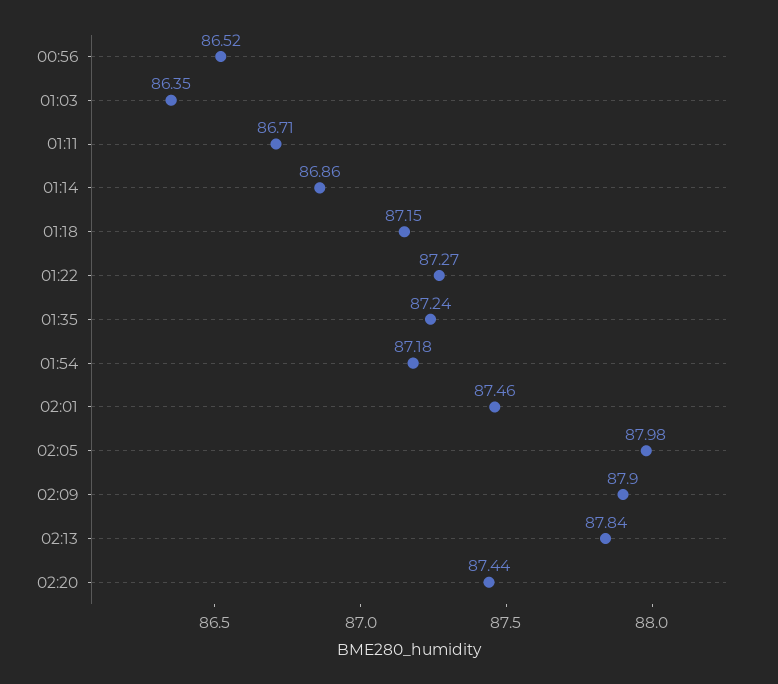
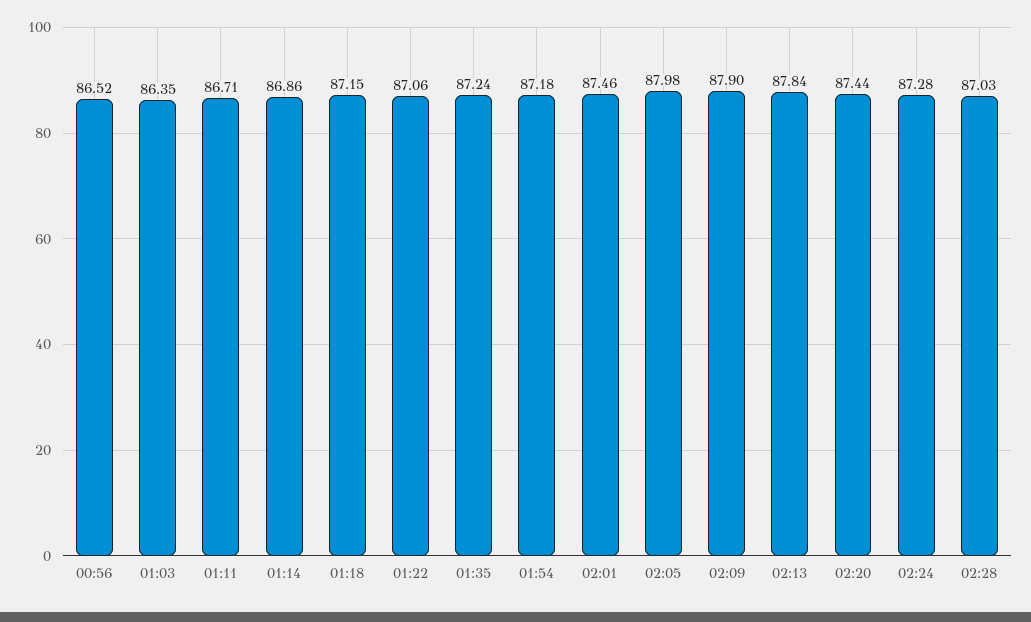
01:22: 87.27 -> 87.06
02:24: none -> 87.28
02:28: none -> 87.03

